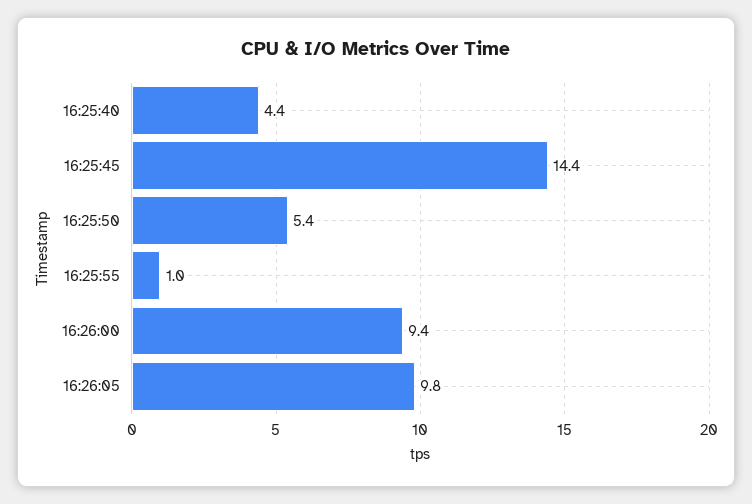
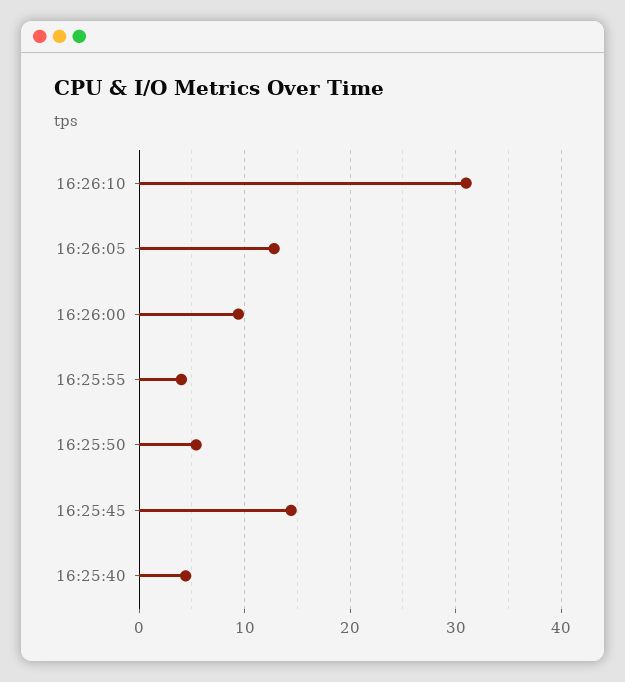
16:25:55: 1 -> 4
16:26:05: 9.8 -> 13
16:26:10: none -> 31

